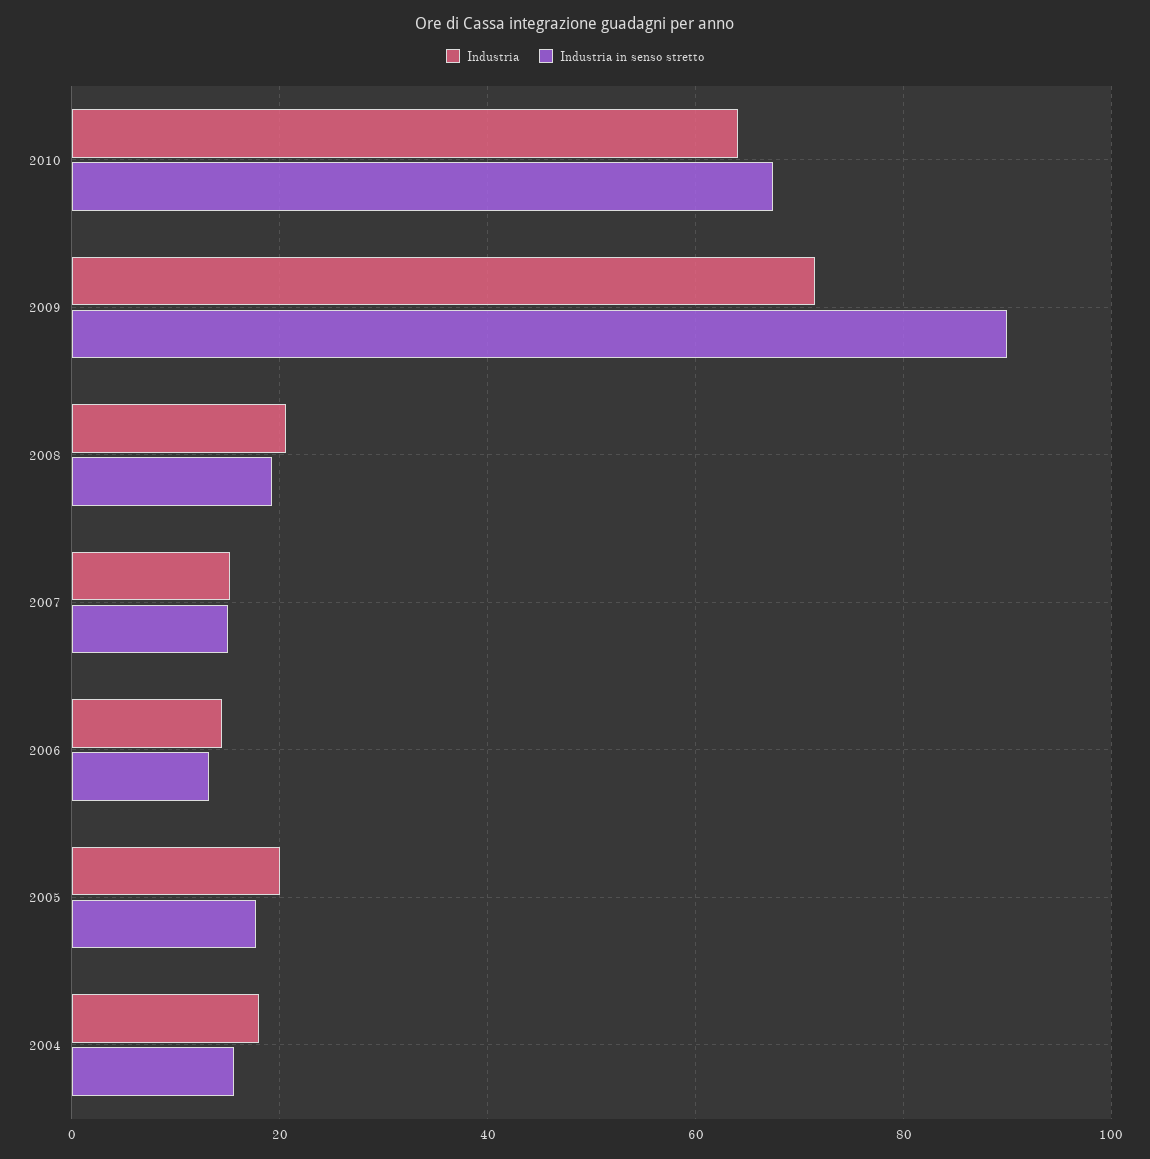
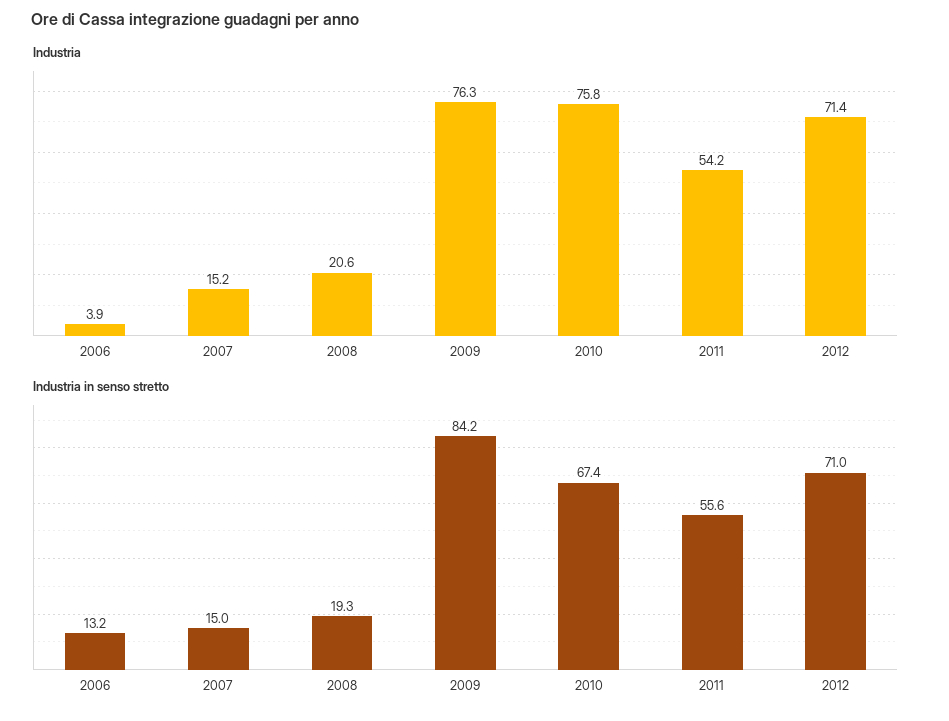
Industria, 2010: 64 -> 75.8
Industria, 2009: 72 -> 76.3
Industria in senso stretto, 2009: 90 -> 84.2
Industria, 2006: 14 -> 3.9
Industria, 2005: 20 -> none
Industria in senso stretto, 2005: 18 -> none
Industria, 2004: 18 -> none
Industria in senso stretto, 2004: 16 -> none
Industria, 2011: none -> 54.2
Industria, 2012: none -> 71.4
Industria in senso stretto, 2011: none -> 55.6
Industria in senso stretto, 2012: none -> 71

